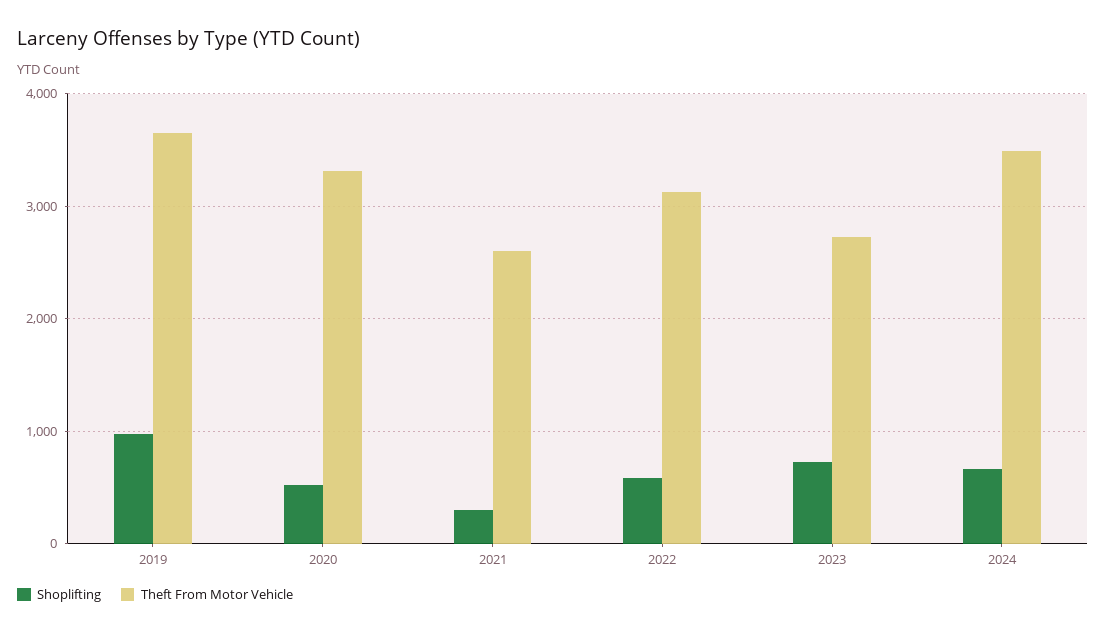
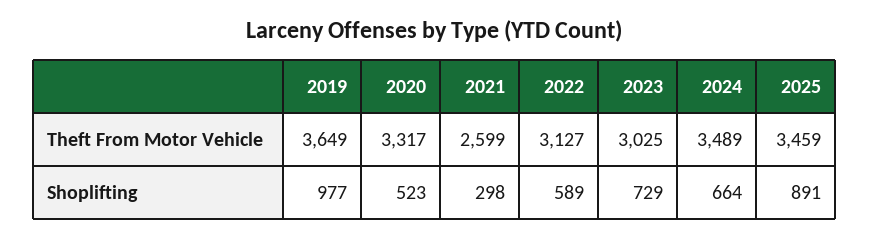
Theft From Motor Vehicle, 2023: 2700 -> 3025
Theft From Motor Vehicle, 2025: none -> 3459
Shoplifting, 2025: none -> 891

